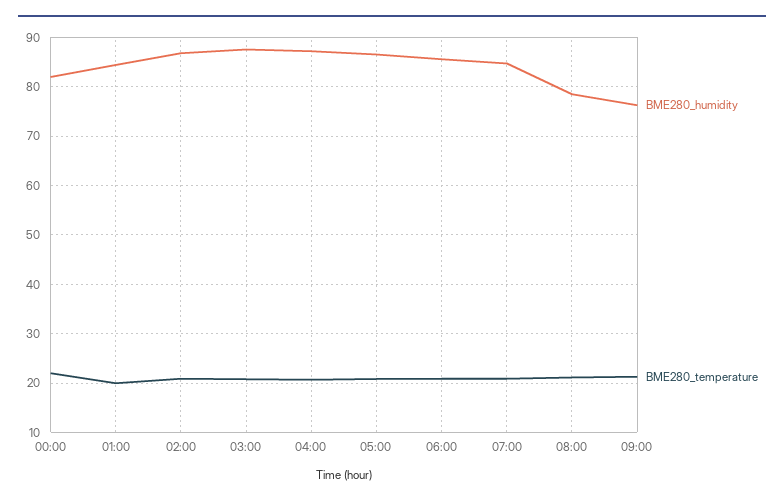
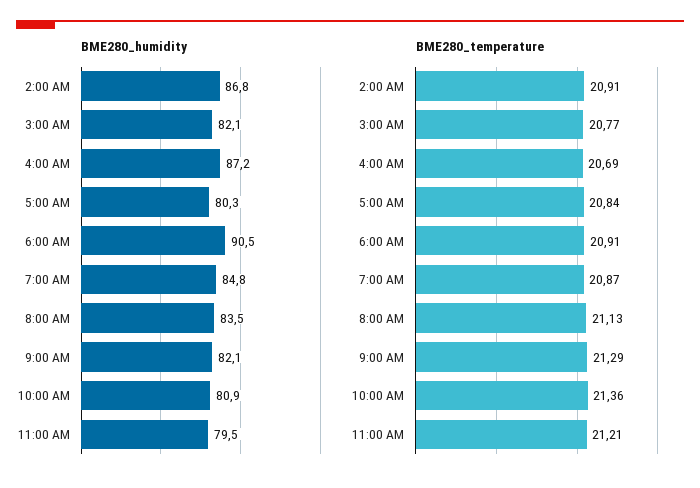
BME280_humidity, 00:00: 82 -> none
BME280_temperature, 00:00: 22 -> none
BME280_humidity, 01:00: 84 -> none
BME280_temperature, 01:00: 20 -> none
BME280_humidity, 03:00: 88 -> 82.1
BME280_humidity, 05:00: 86 -> 80.3
BME280_humidity, 06:00: 86 -> 90.5
BME280_humidity, 08:00: 78 -> 83.5
BME280_humidity, 09:00: 76 -> 82.1
BME280_humidity, 10:00 AM: none -> 80.9
BME280_humidity, 11:00 AM: none -> 79.5
BME280_temperature, 10:00 AM: none -> 21.36
BME280_temperature, 11:00 AM: none -> 21.21

